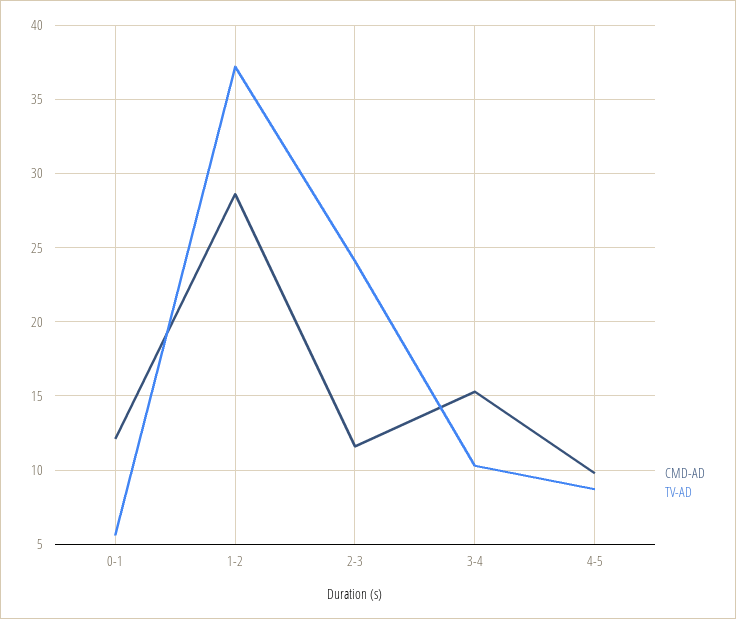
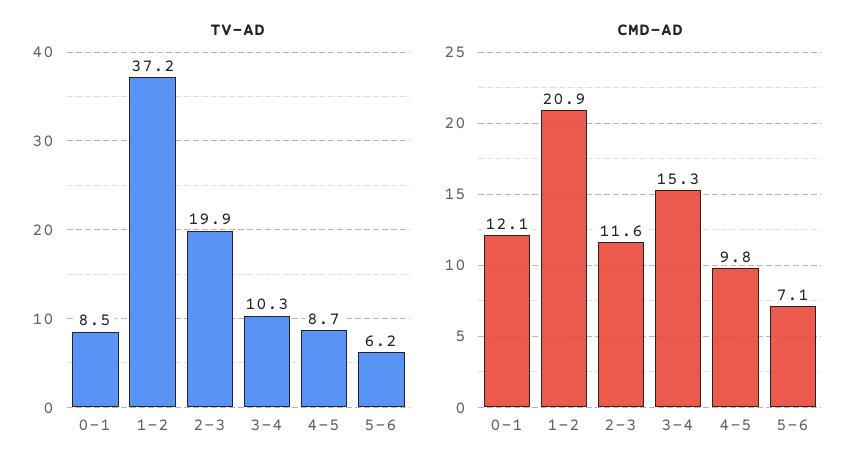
TV-AD, 0-1: 5.5 -> 8.5
CMD-AD, 1-2: 28.5 -> 20.9
TV-AD, 2-3: 24 -> 19.9
TV-AD, 5-6: none -> 6.2
CMD-AD, 5-6: none -> 7.1

